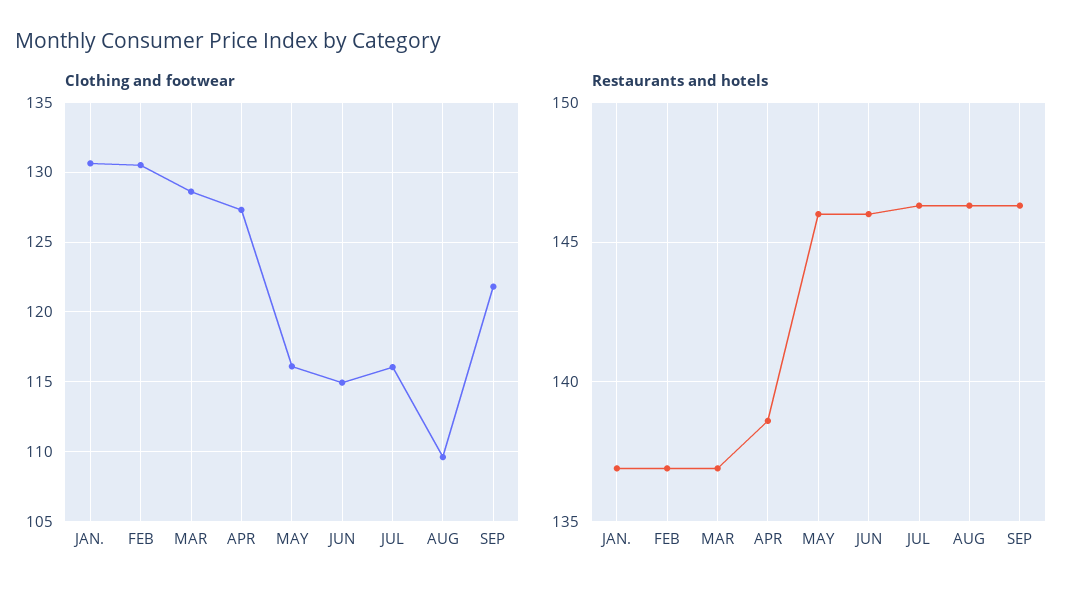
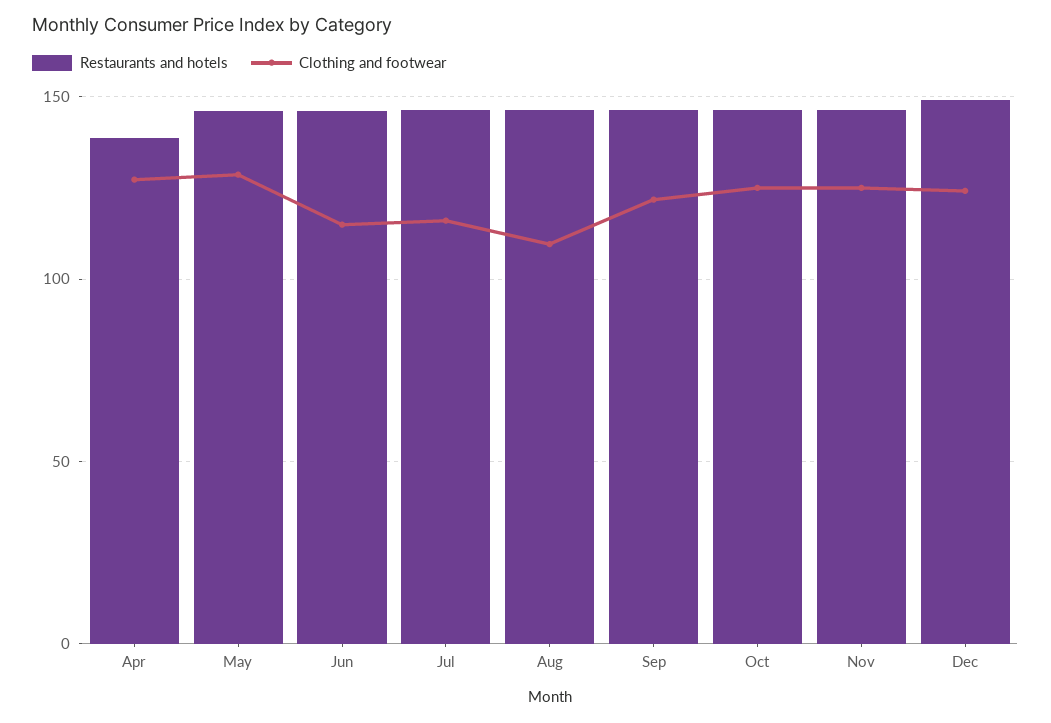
Clothing and footwear, JAN.: 130.5 -> none
Clothing and footwear, FEB: 130.5 -> none
Clothing and footwear, MAR: 128.5 -> none
Clothing and footwear, MAY: 116 -> 130
Restaurants and hotels, JAN.: 137 -> none
Restaurants and hotels, FEB: 137 -> none
Restaurants and hotels, MAR: 137 -> none
Restaurants and hotels, Oct: none -> 145
Clothing and footwear, Oct: none -> 125
Restaurants and hotels, Nov: none -> 145
Clothing and footwear, Nov: none -> 125
Restaurants and hotels, Dec: none -> 150
Clothing and footwear, Dec: none -> 125

